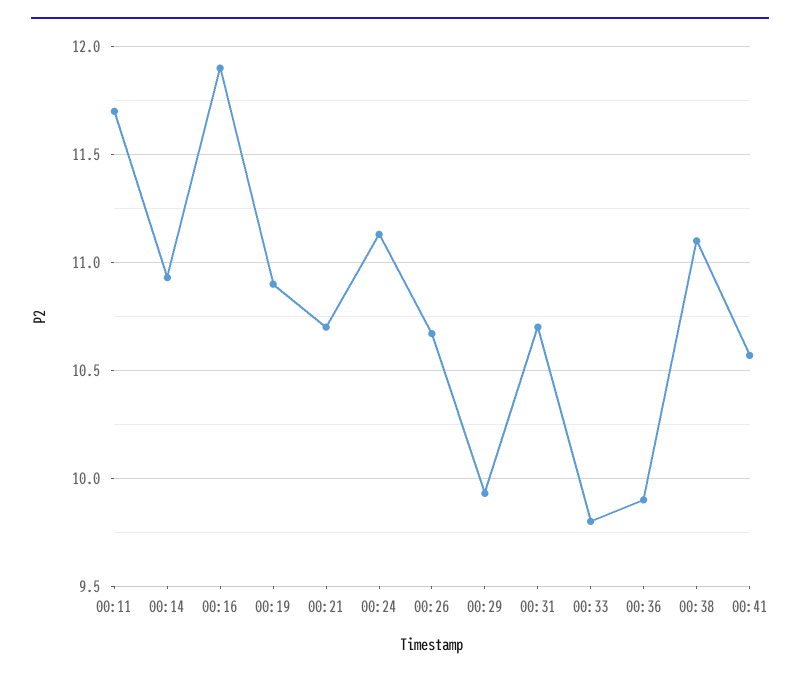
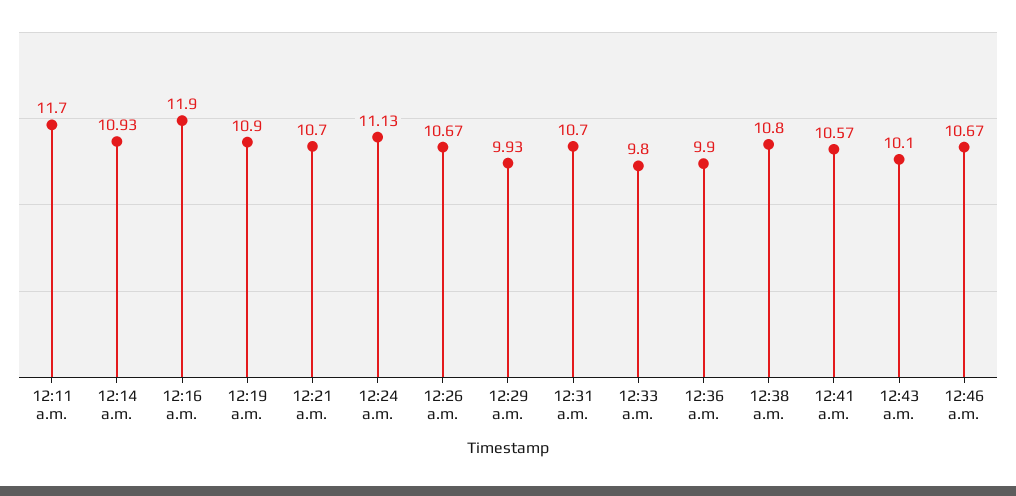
00:38: 11.1 -> 10.8
12:43 a.m.: none -> 10.1
12:46 a.m.: none -> 10.67

